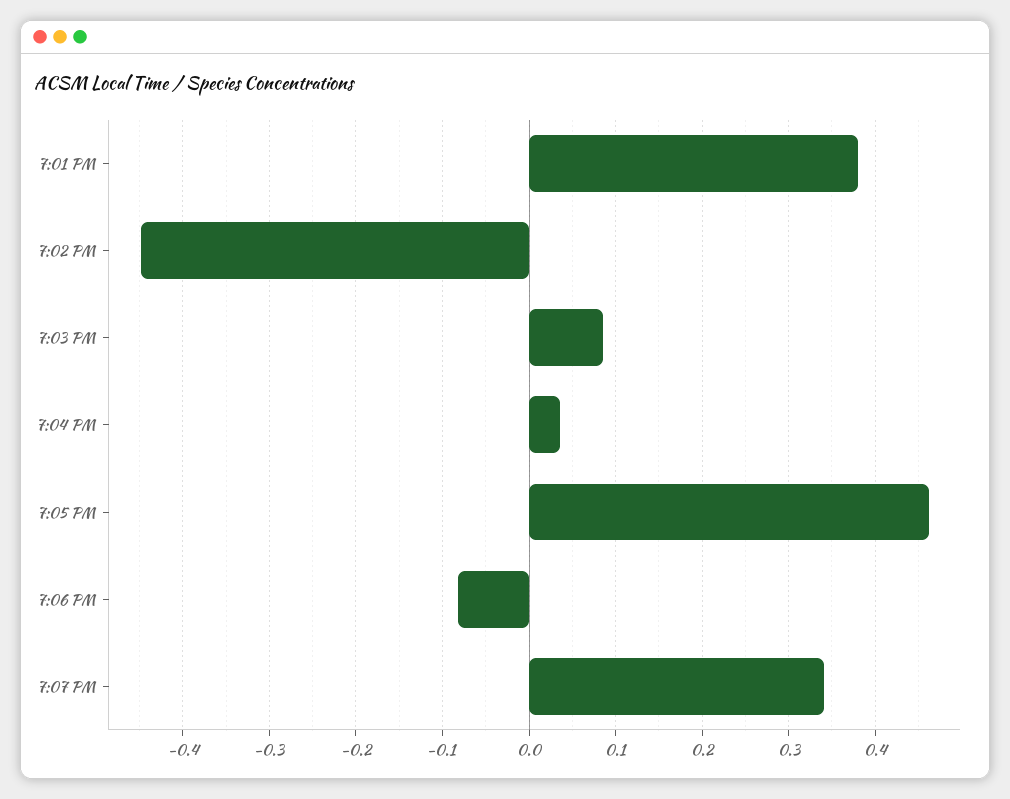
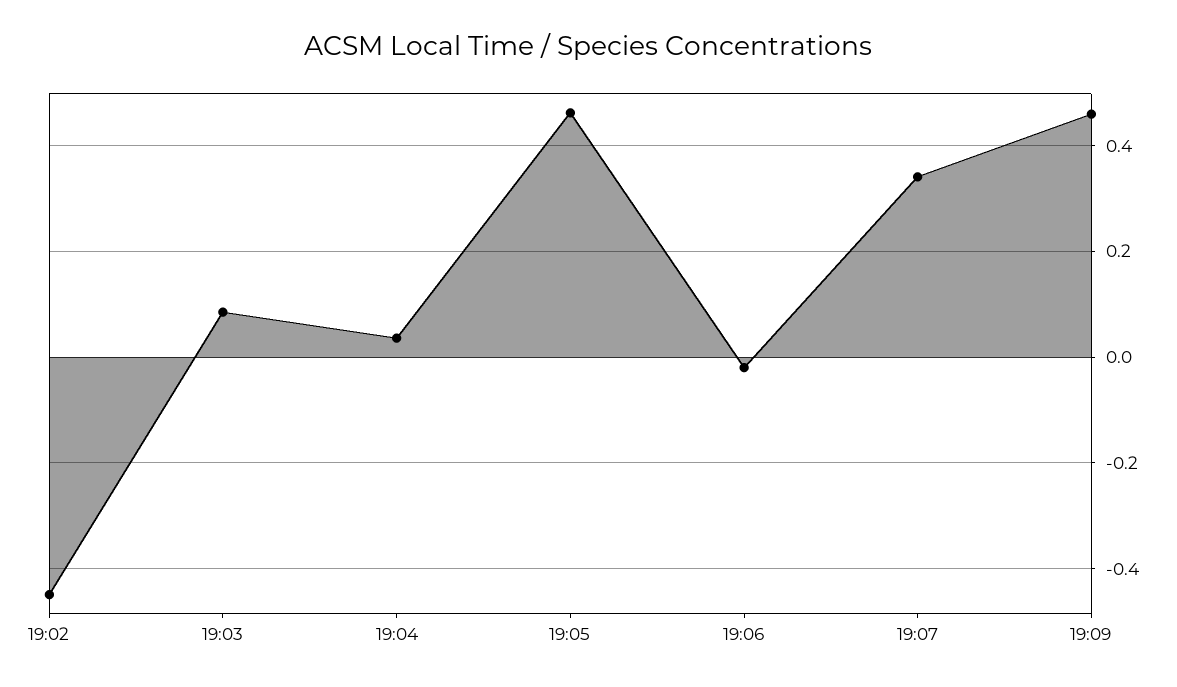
7:01 PM: 0.38 -> none
7:06 PM: -0.08 -> -0.02
19:09: none -> 0.46

